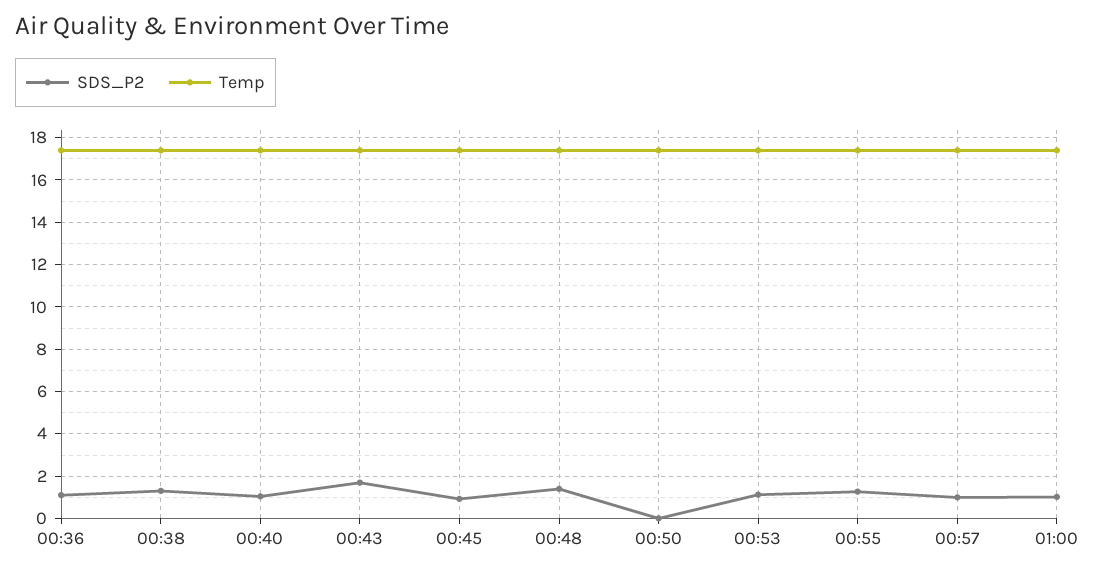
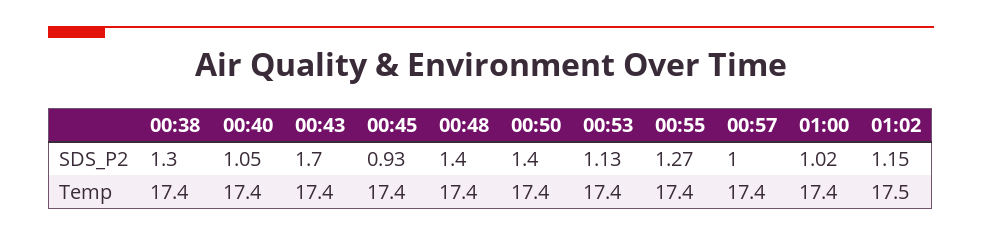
SDS_P2, 00:36: 1 -> none
Temp, 00:36: 17.5 -> none
SDS_P2, 00:50: 0 -> 1.4
SDS_P2, 01:02: none -> 1.15
Temp, 01:02: none -> 17.5

